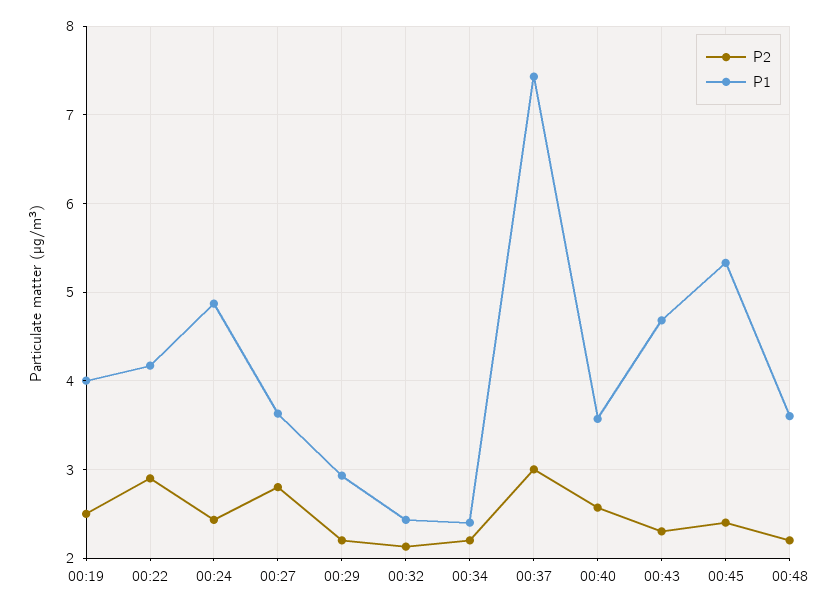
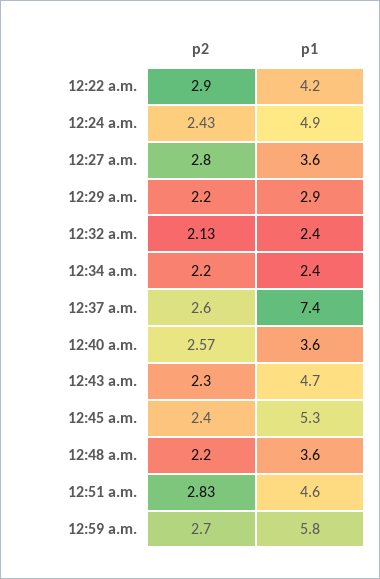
P2, 00:19: 2.5 -> none
P1, 00:19: 4 -> none
P2, 00:37: 3 -> 2.6
P2, 12:51 a.m.: none -> 2.83
P1, 12:51 a.m.: none -> 4.6
P2, 12:59 a.m.: none -> 2.7
P1, 12:59 a.m.: none -> 5.8

